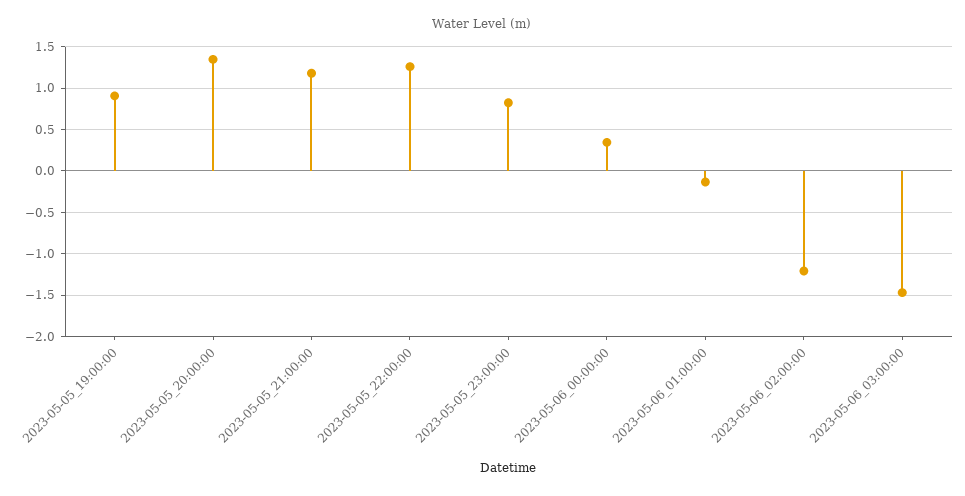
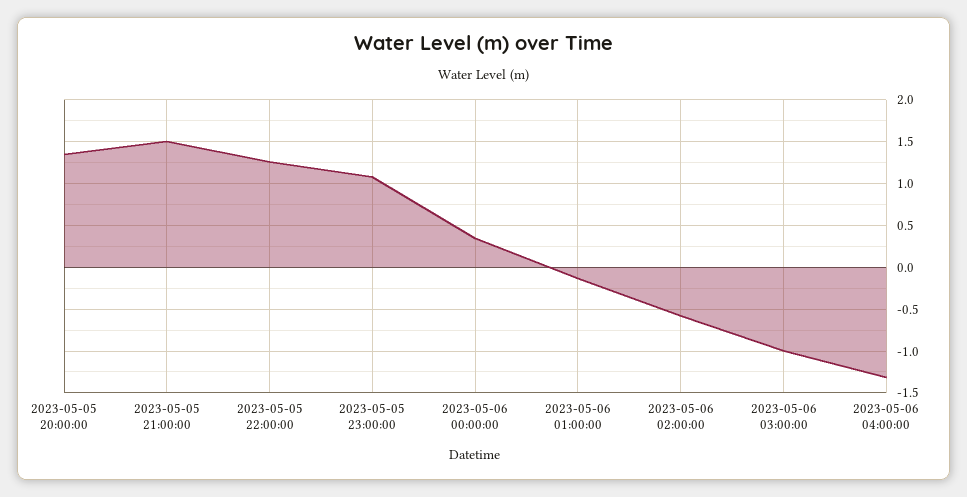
2023-05-05_19:00:00: 0.9 -> none
2023-05-05_21:00:00: 1.2 -> 1.5
2023-05-05_23:00:00: 0.8 -> 1.1
2023-05-06_02:00:00: -1.2 -> -0.6
2023-05-06_03:00:00: -1.5 -> -1
2023-05-06 04:00:00: none -> -1.3

